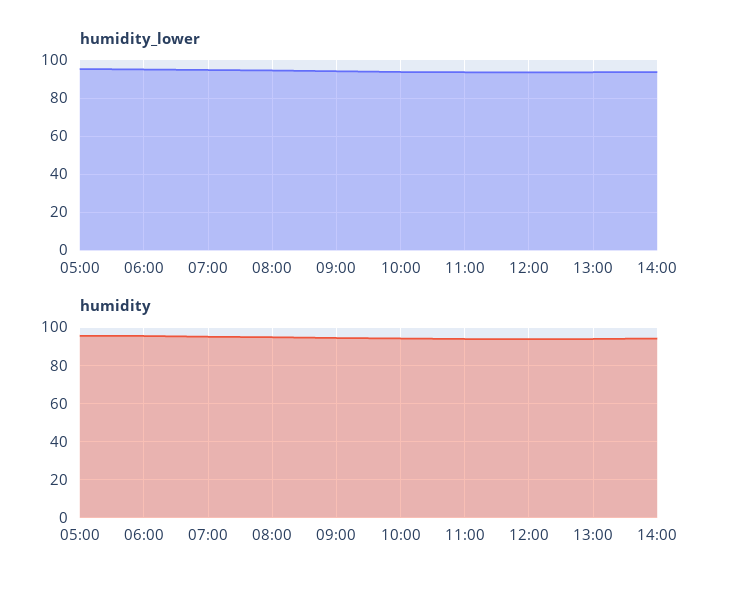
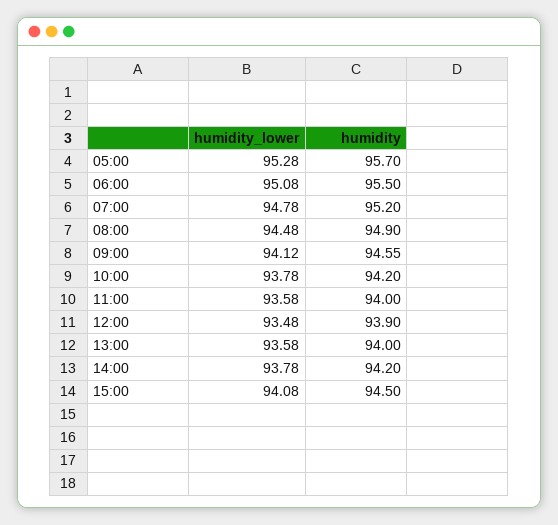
humidity_lower, 15:00: none -> 94.08
humidity, 15:00: none -> 94.5

